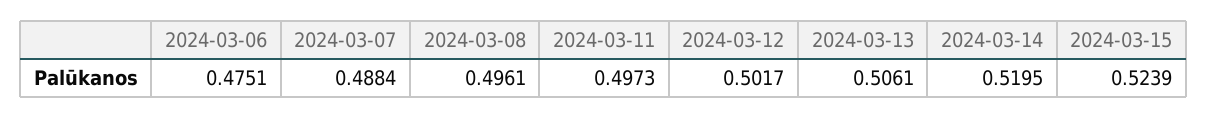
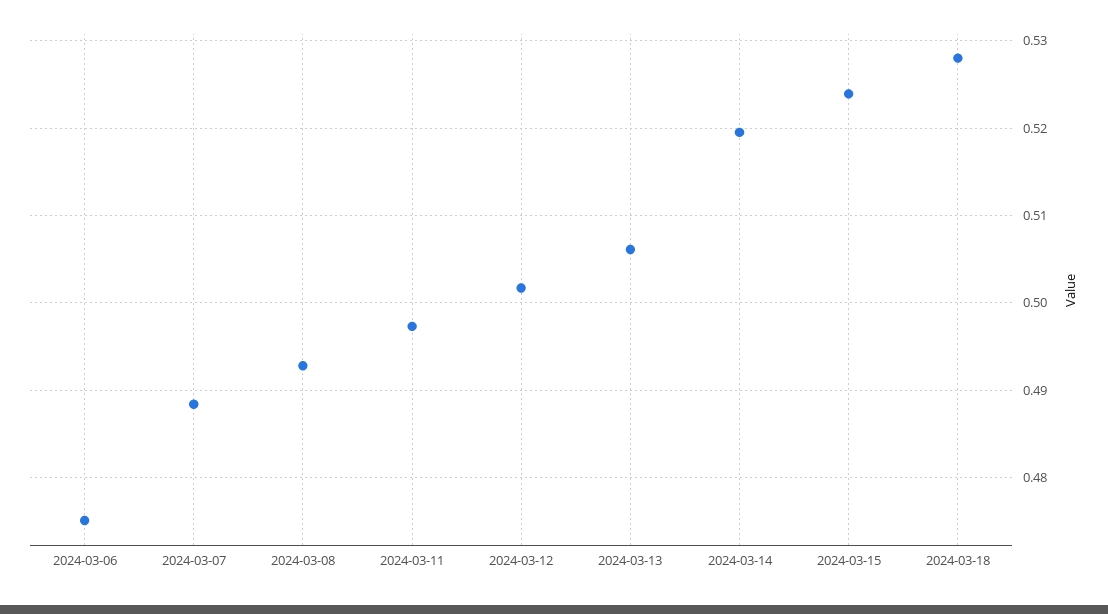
2024-03-08: 0.4961 -> 0.493
2024-03-18: none -> 0.528

